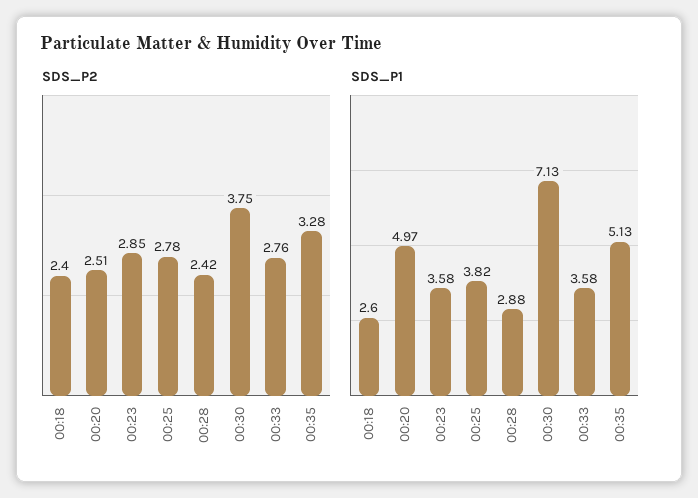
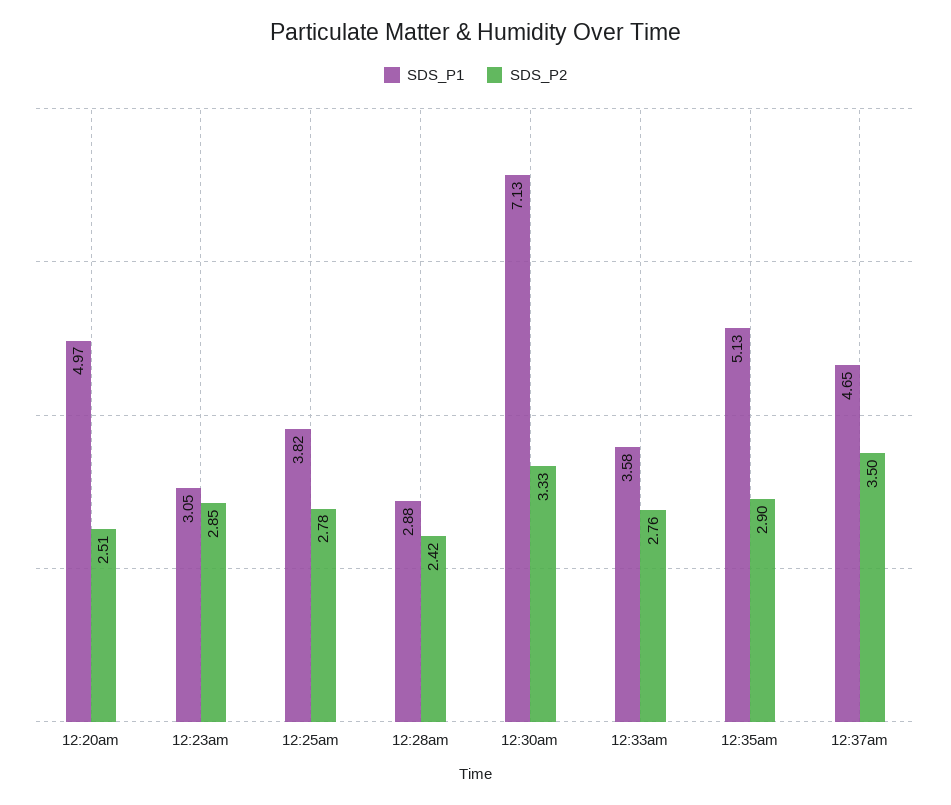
SDS_P2, 00:18: 2.4 -> none
SDS_P2, 00:30: 3.75 -> 3.33
SDS_P2, 00:35: 3.28 -> 2.9
SDS_P1, 00:18: 2.6 -> none
SDS_P1, 00:23: 3.58 -> 3.05
SDS_P1, 12:37am: none -> 4.65
SDS_P2, 12:37am: none -> 3.5

